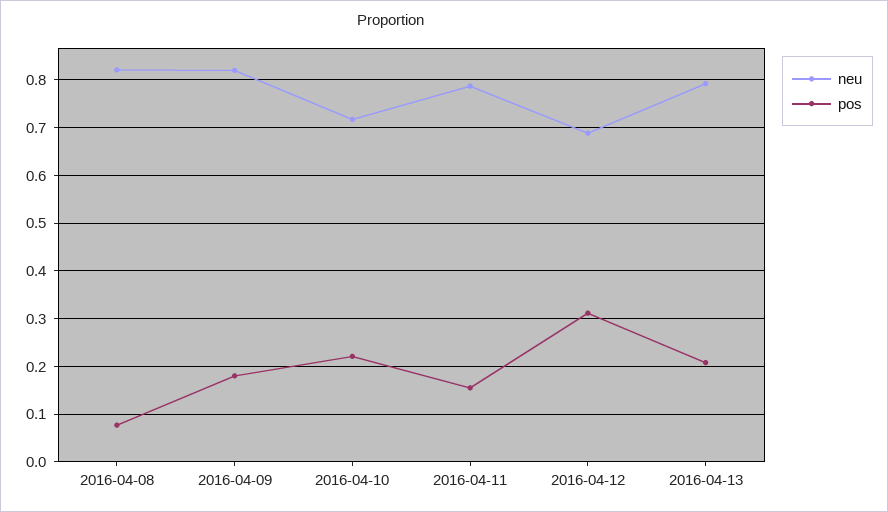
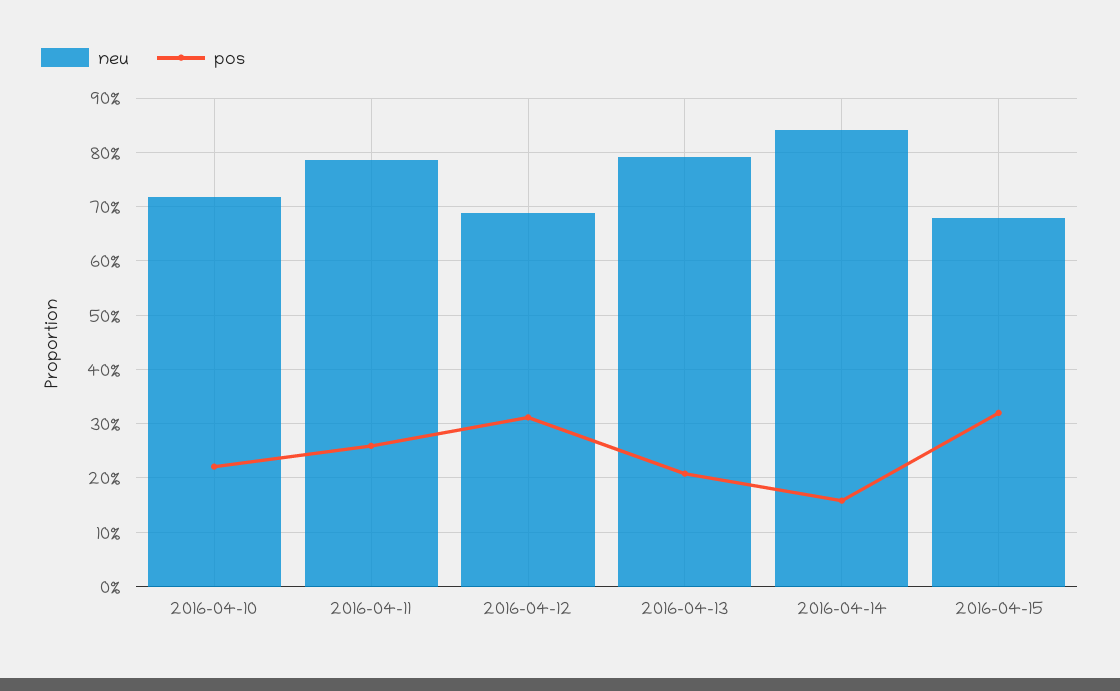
neu, 2016-04-08: 0.82 -> none
pos, 2016-04-08: 0.08 -> none
neu, 2016-04-09: 0.82 -> none
pos, 2016-04-09: 0.18 -> none
pos, 2016-04-11: 0.16 -> 0.26
neu, 2016-04-14: none -> 0.84
pos, 2016-04-14: none -> 0.16
neu, 2016-04-15: none -> 0.68
pos, 2016-04-15: none -> 0.32

